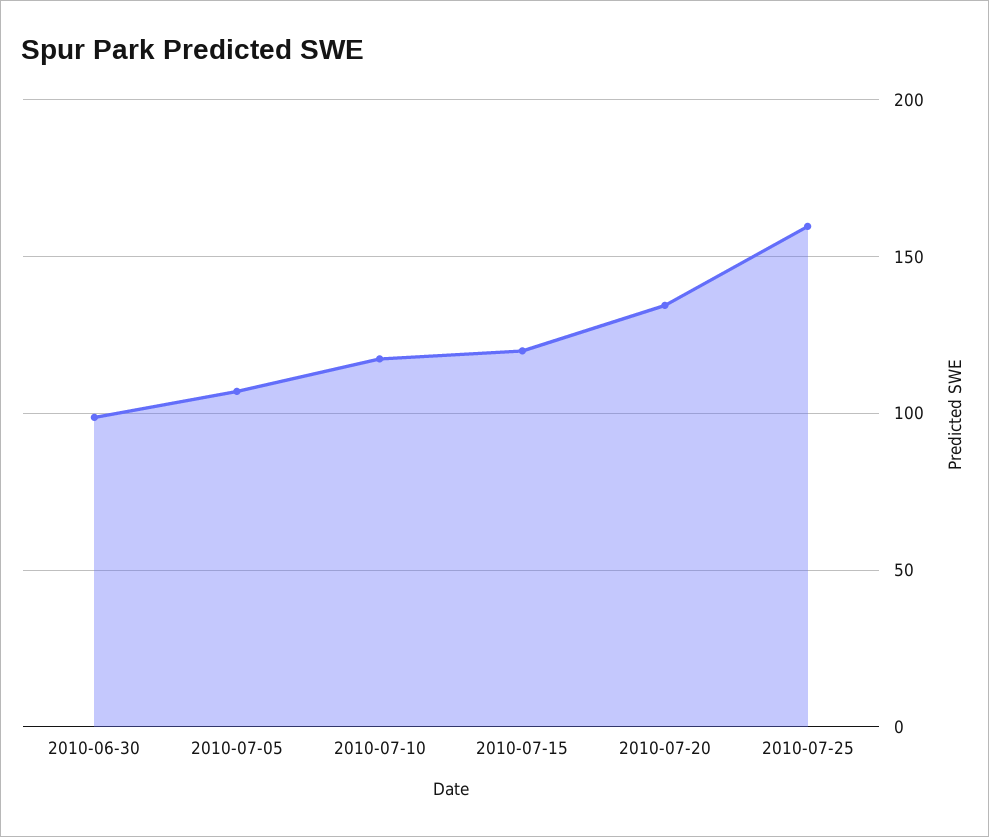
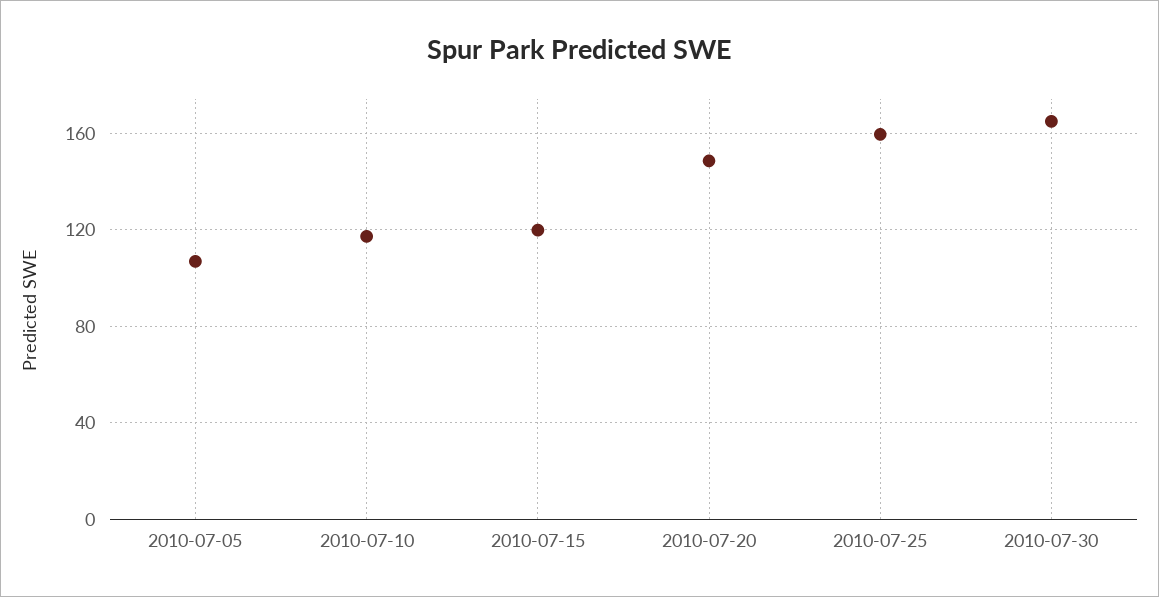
2010-06-30: 100 -> none
2010-07-20: 135 -> 150
2010-07-30: none -> 165

